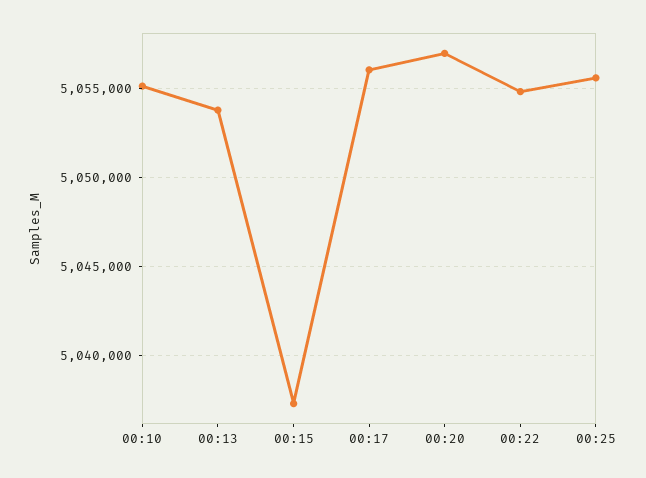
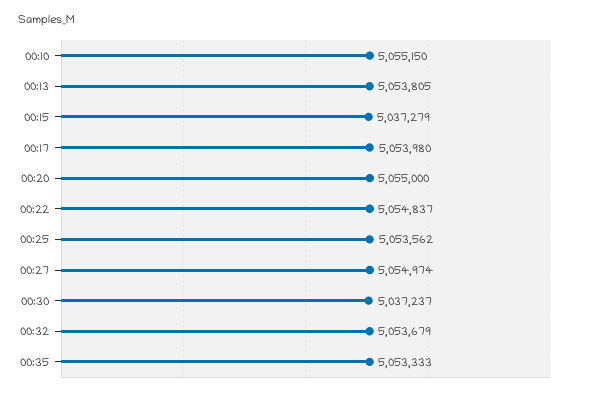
00:17: 5056000 -> 5053980
00:20: 5057000 -> 5055000
00:25: 5055500 -> 5053562
00:27: none -> 5054974
00:30: none -> 5037237
00:32: none -> 5053679
00:35: none -> 5053333

